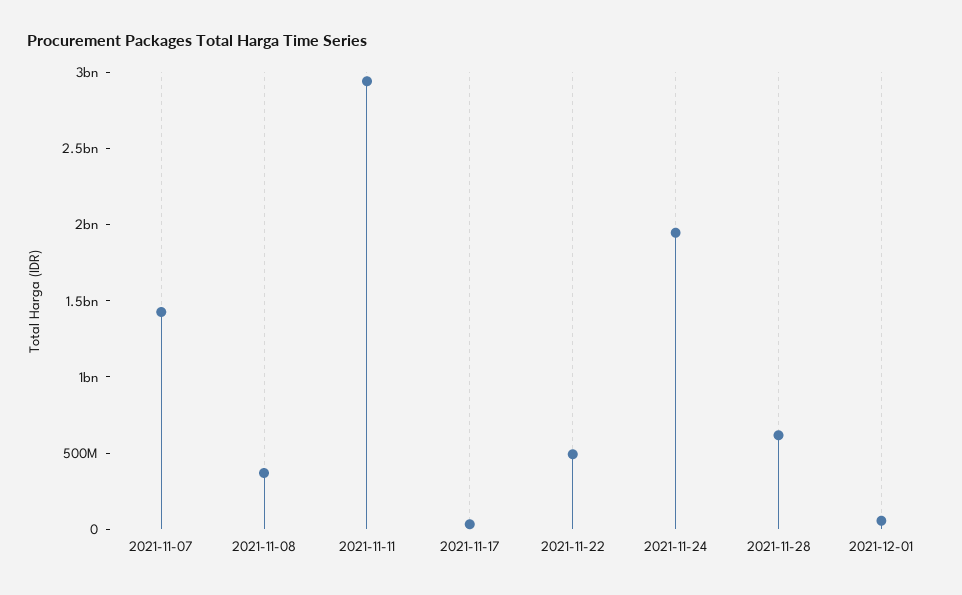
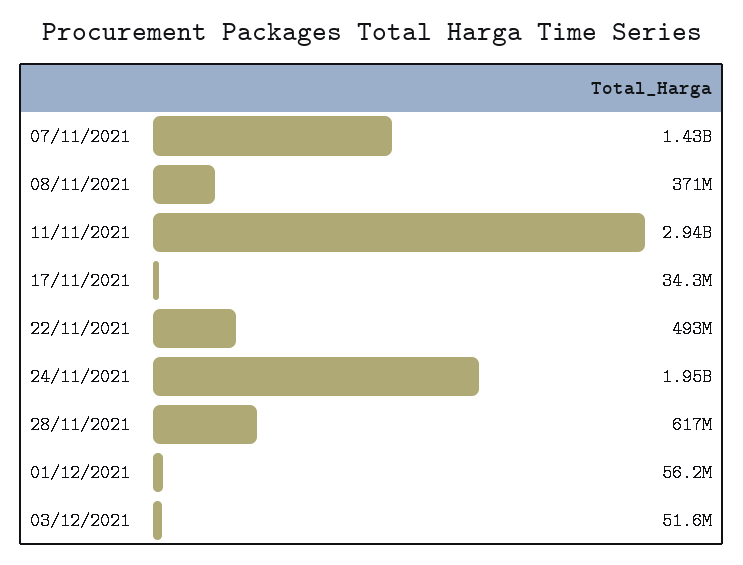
03/12/2021: none -> 51600000

